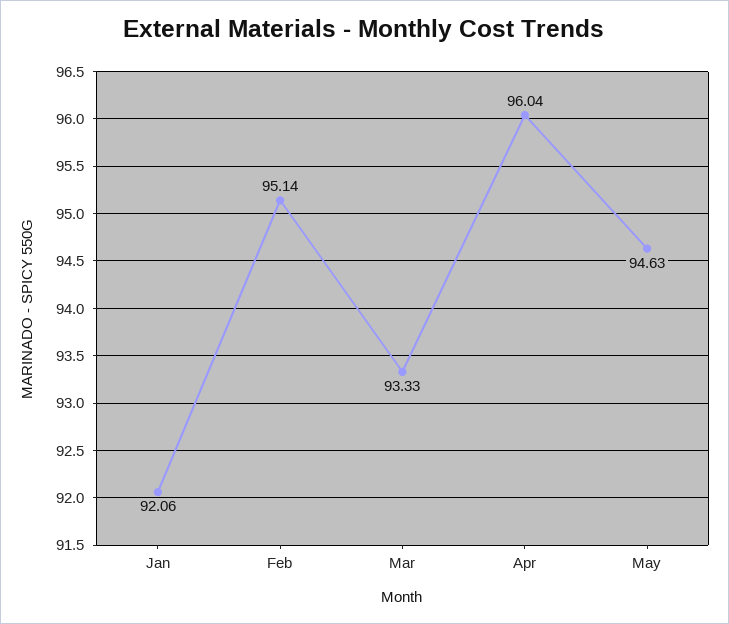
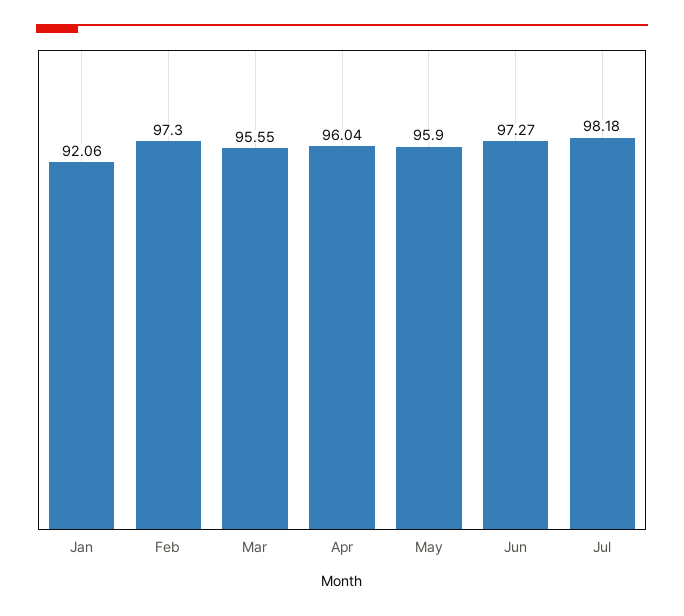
Feb: 95.14 -> 97.3
Mar: 93.33 -> 95.55
May: 94.63 -> 95.9
Jun: none -> 97.27
Jul: none -> 98.18

